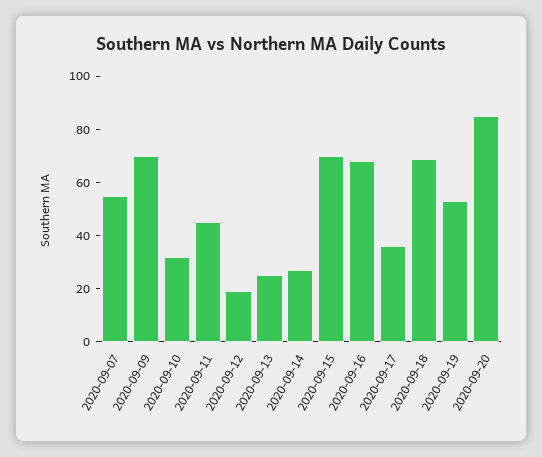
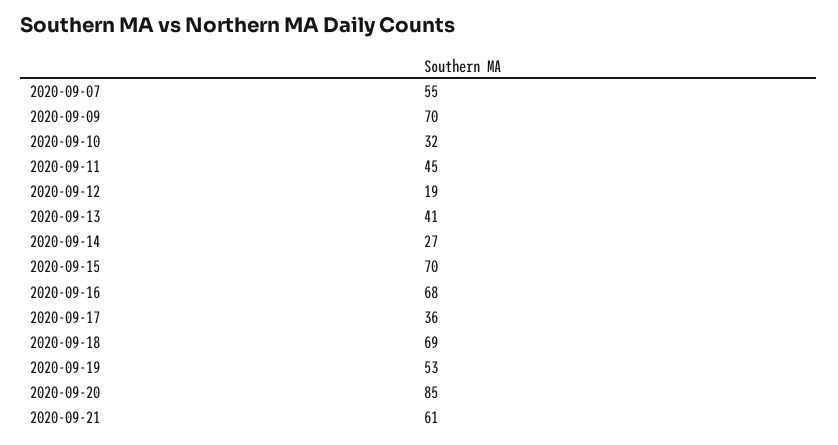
2020-09-13: 25 -> 41
2020-09-21: none -> 61

